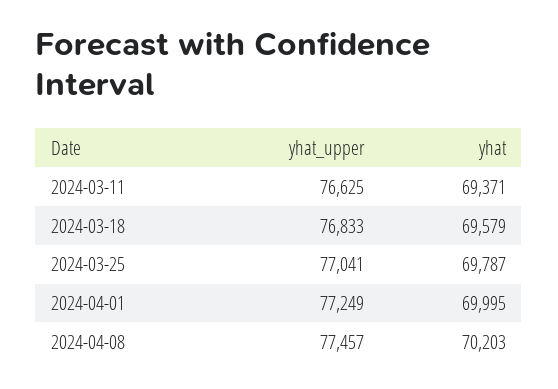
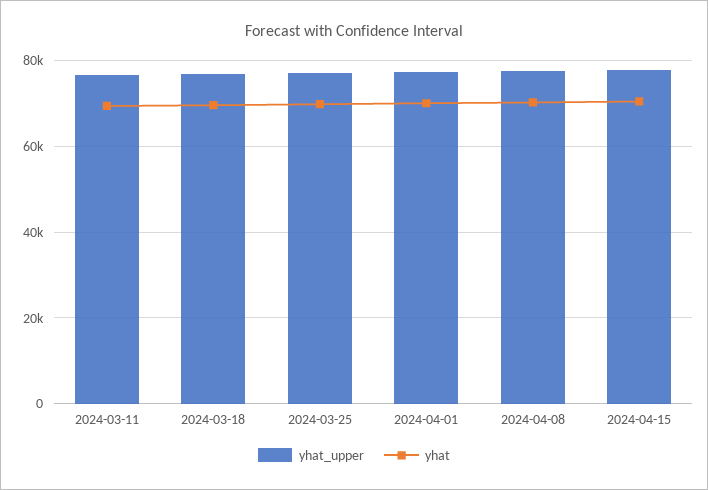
yhat_upper, 2024-04-15: none -> 78000
yhat, 2024-04-15: none -> 70000

